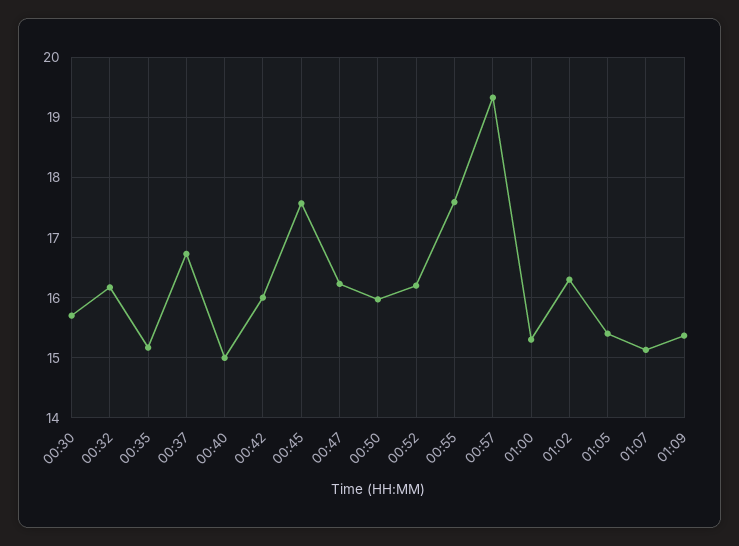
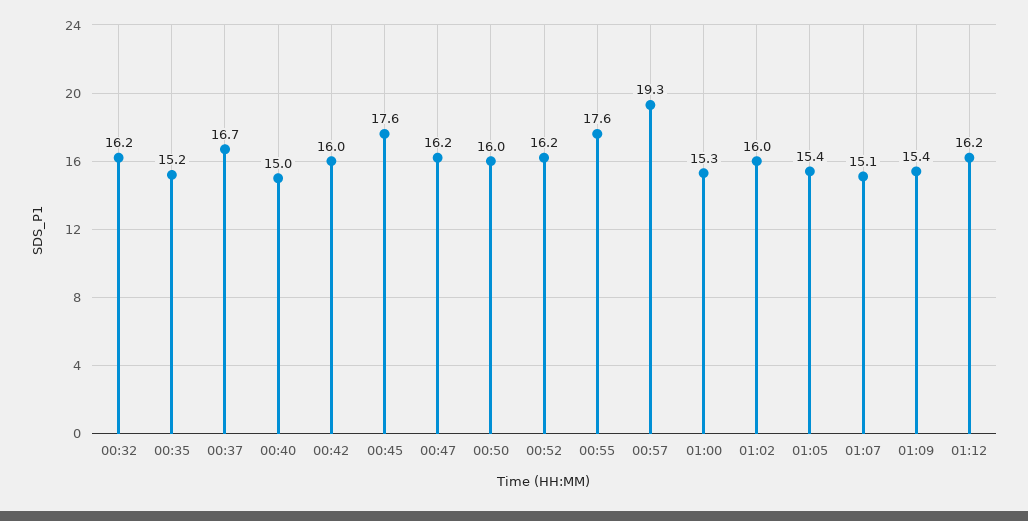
00:30: 15.7 -> none
01:02: 16.3 -> 16
01:12: none -> 16.2

